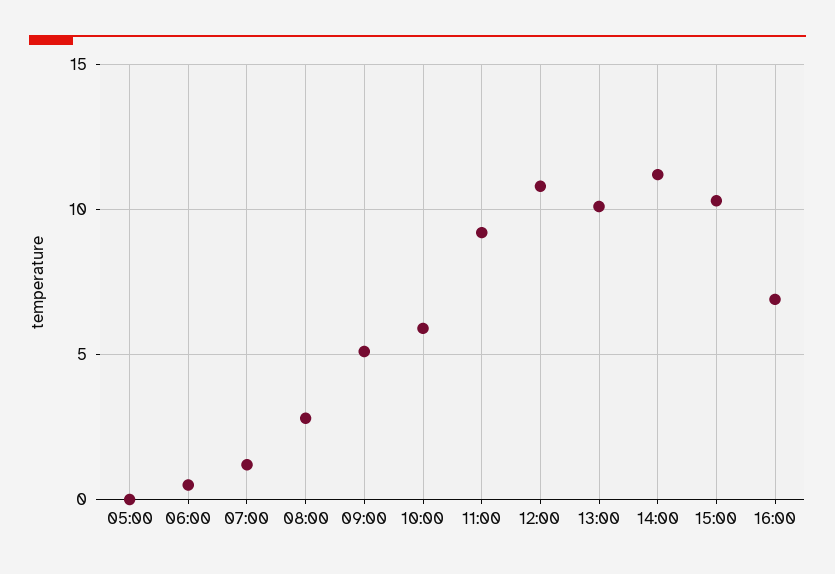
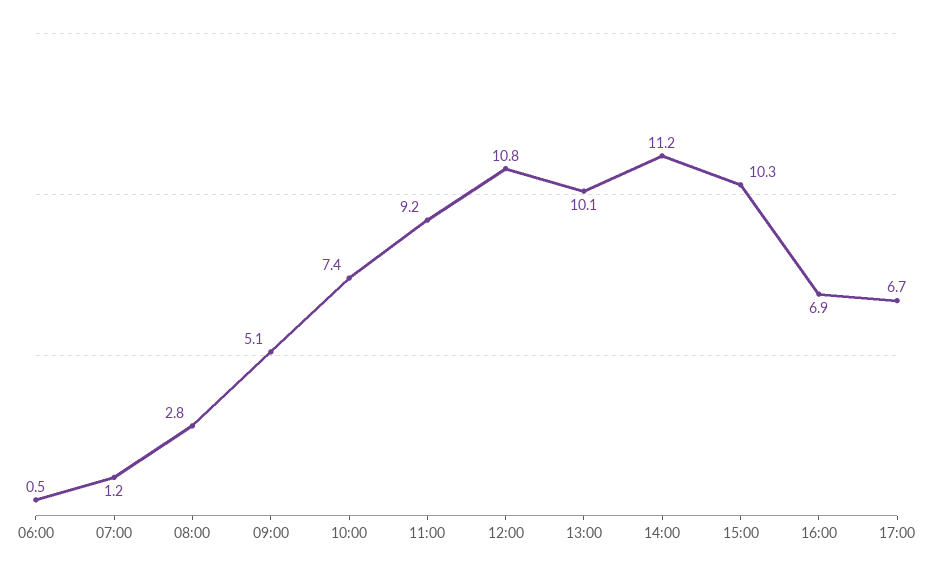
05:00: 0 -> none
10:00: 6 -> 7.4
17:00: none -> 6.7

